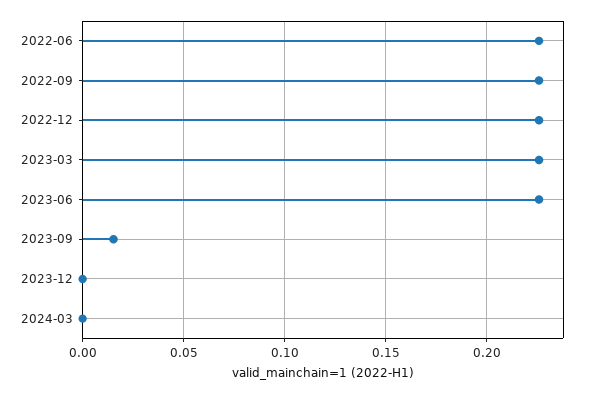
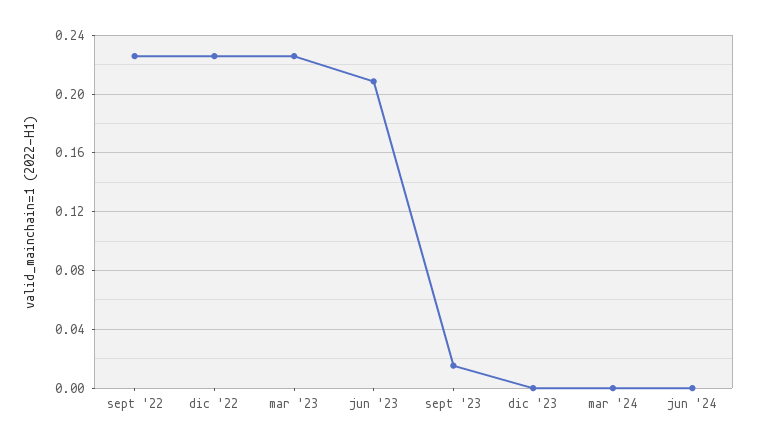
2022-06: 0.225 -> none
2023-06: 0.225 -> 0.21
jun '24: none -> 0

